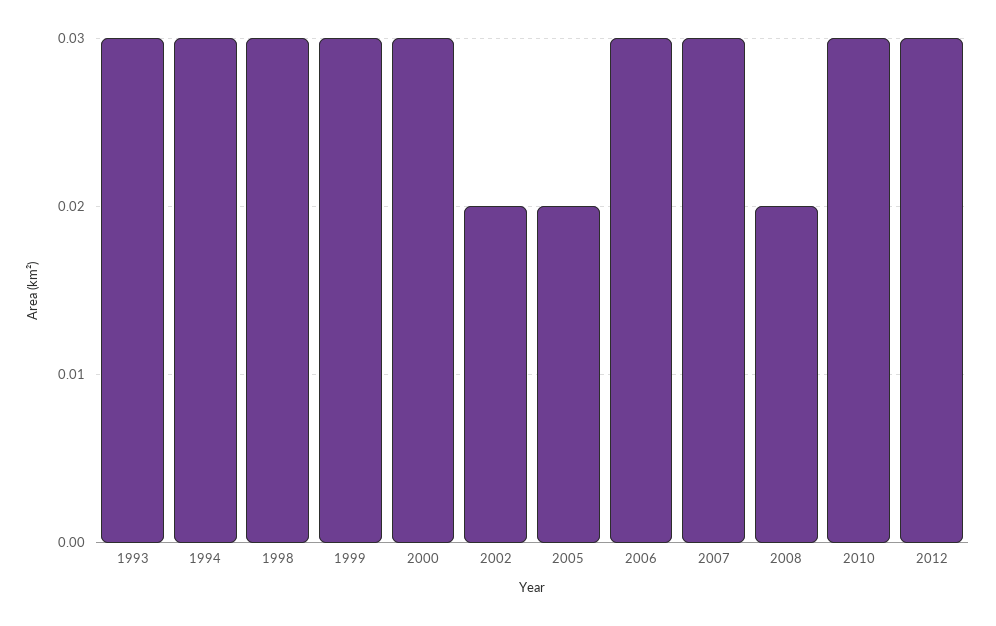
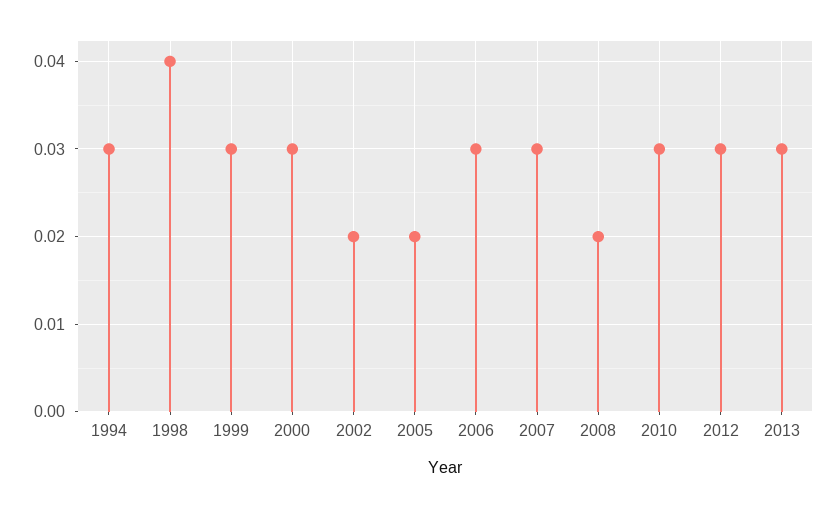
1993: 0.03 -> none
1998: 0.03 -> 0.04
2013: none -> 0.03

